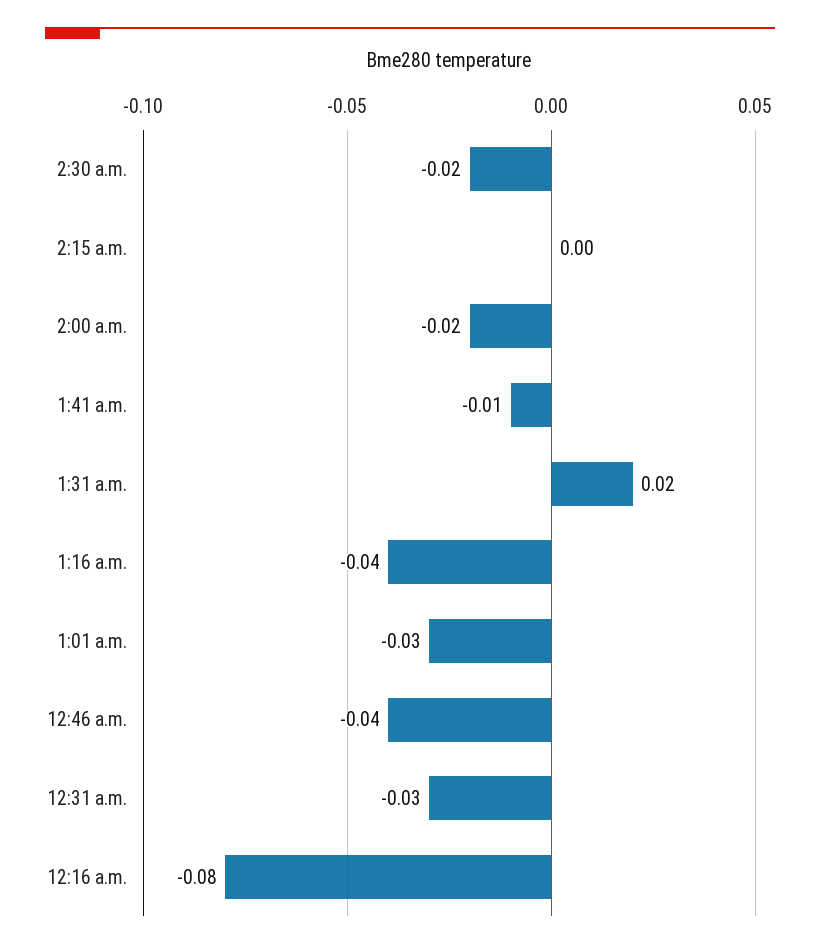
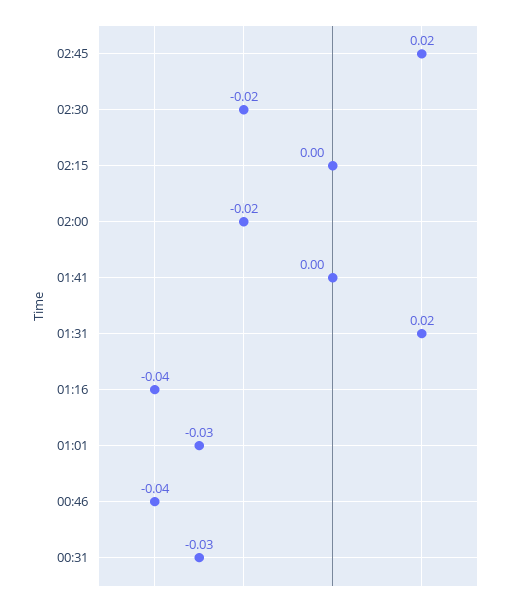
1:41 a.m.: -0.01 -> 0
12:16 a.m.: -0.08 -> none
02:45: none -> 0.02

